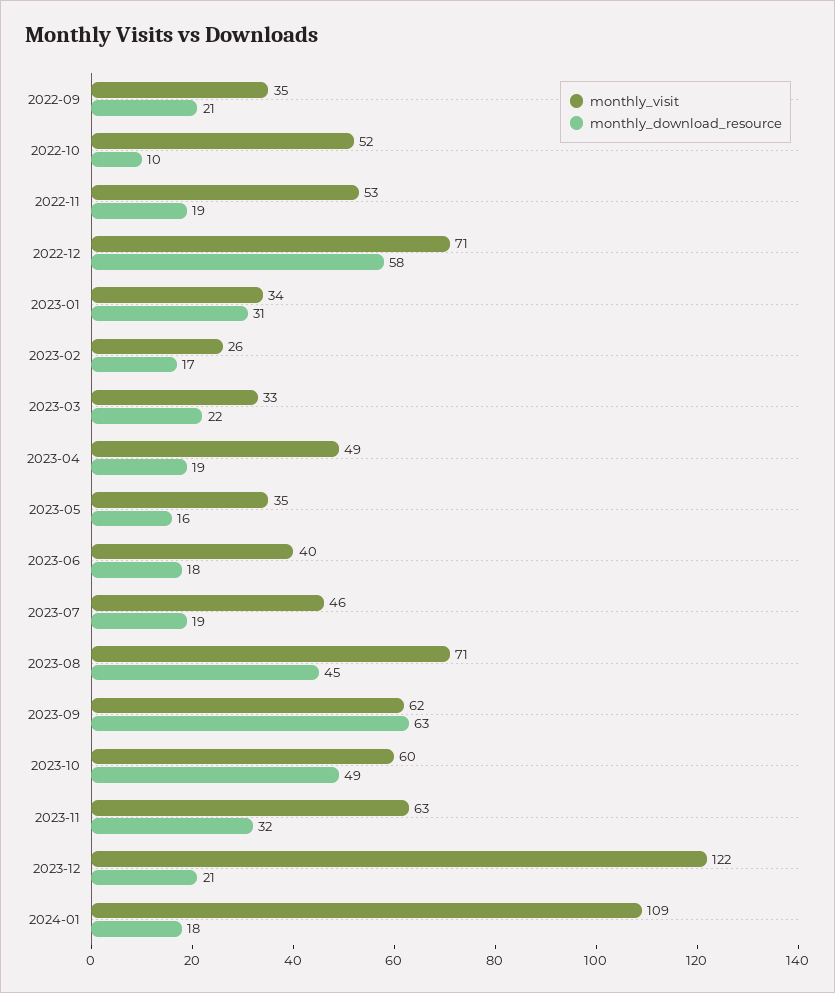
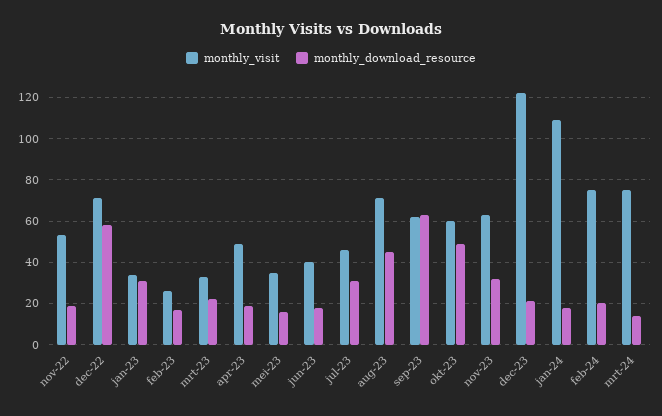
monthly_visit, 2022-09: 35 -> none
monthly_download_resource, 2022-09: 21 -> none
monthly_visit, 2022-10: 52 -> none
monthly_download_resource, 2022-10: 10 -> none
monthly_download_resource, 2023-07: 19 -> 30
monthly_visit, feb-24: none -> 75
monthly_download_resource, feb-24: none -> 20
monthly_visit, mrt-24: none -> 75
monthly_download_resource, mrt-24: none -> 15

